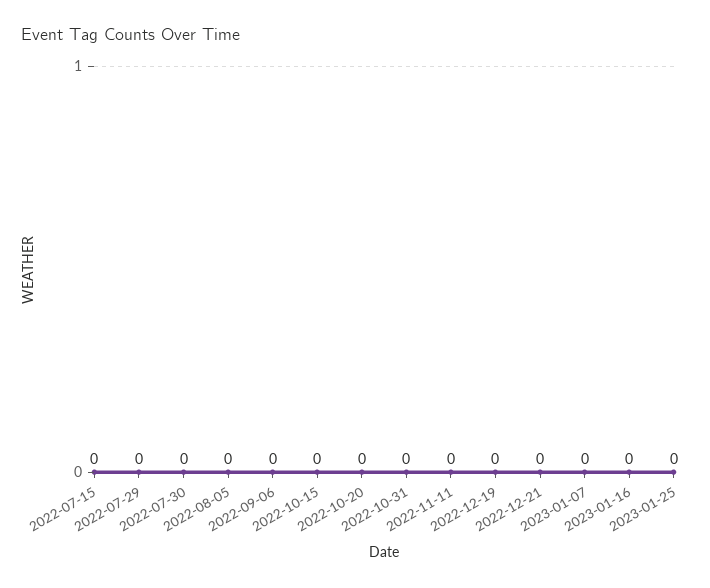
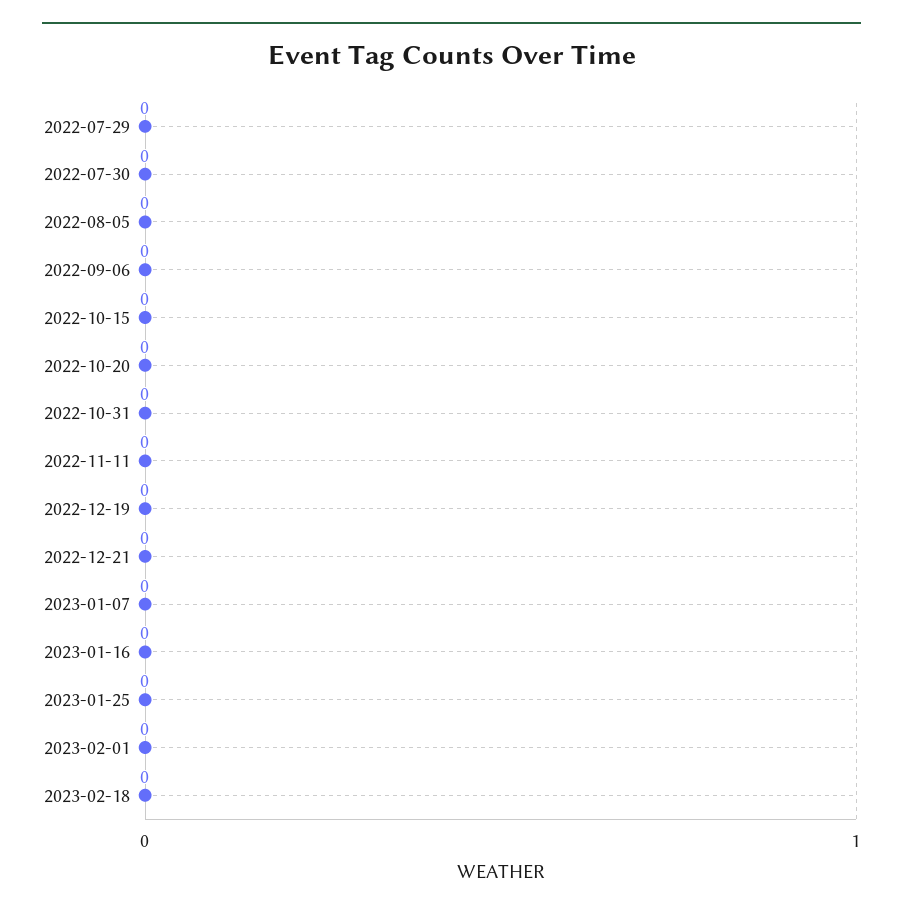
2022-07-15: 0 -> none
2023-02-01: none -> 0
2023-02-18: none -> 0

